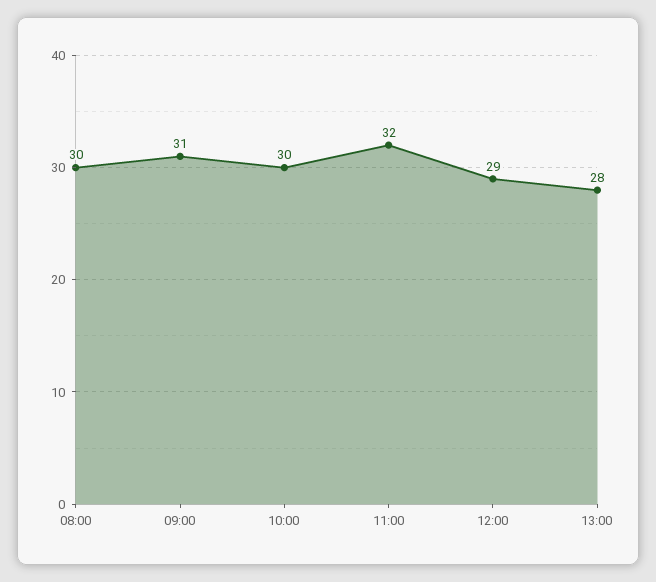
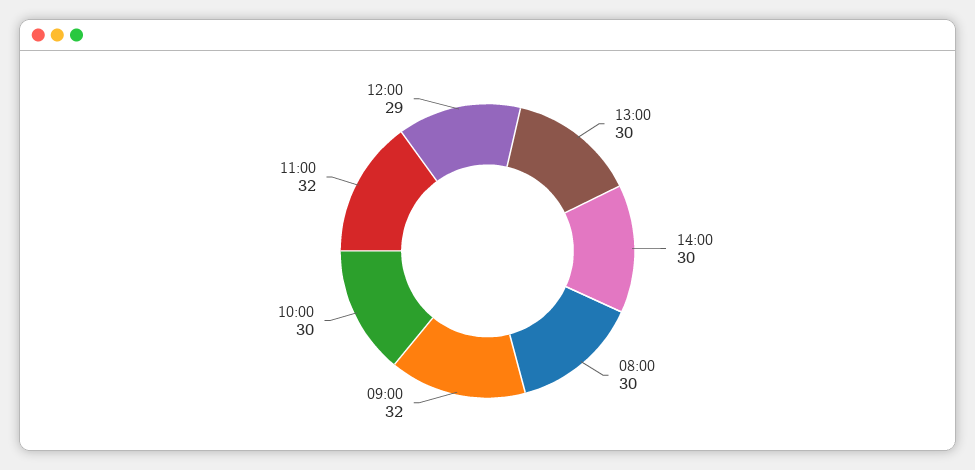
09:00: 31 -> 32
13:00: 28 -> 30
14:00: none -> 30

